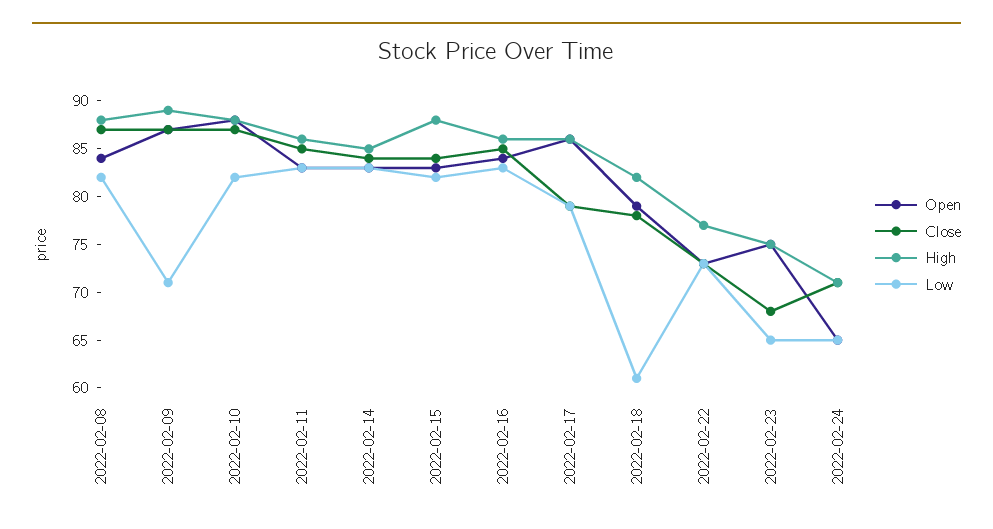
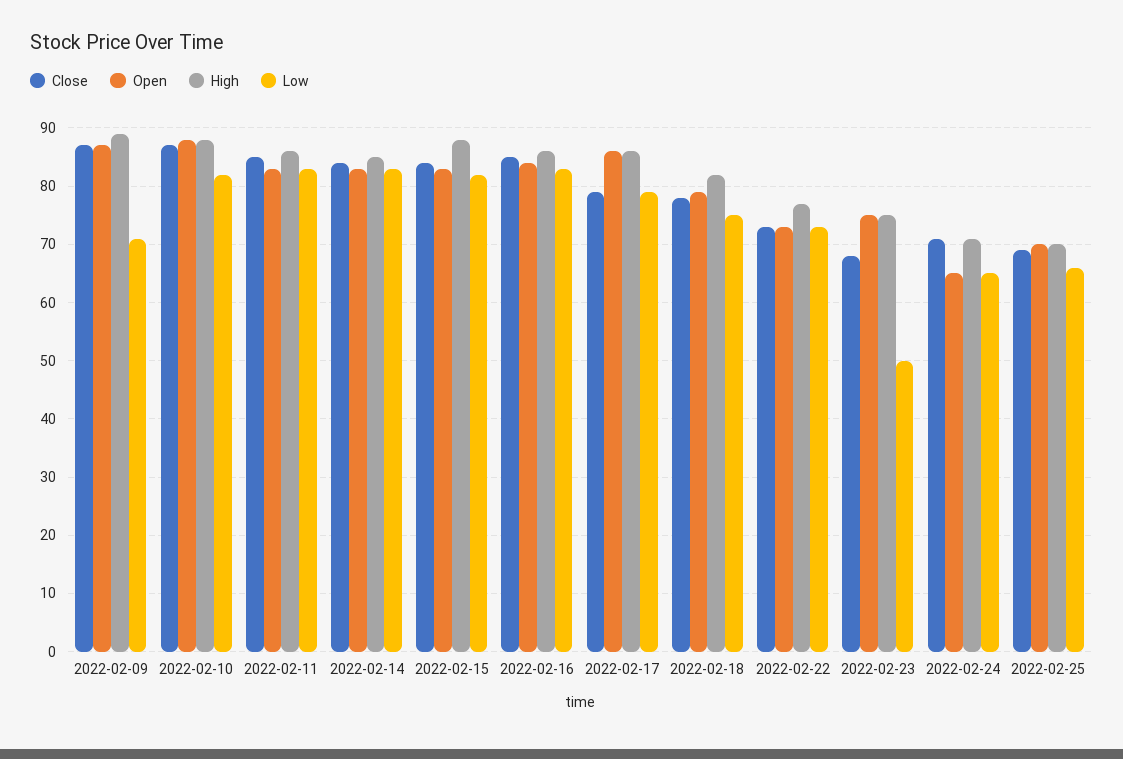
Open, 2022-02-08: 84 -> none
Close, 2022-02-08: 87 -> none
High, 2022-02-08: 88 -> none
Low, 2022-02-08: 82 -> none
Low, 2022-02-18: 61 -> 75
Low, 2022-02-23: 65 -> 50
Close, 2022-02-25: none -> 70
Open, 2022-02-25: none -> 70
High, 2022-02-25: none -> 70
Low, 2022-02-25: none -> 65

